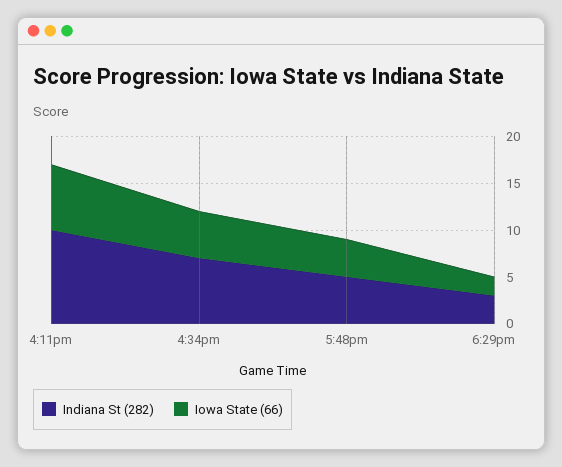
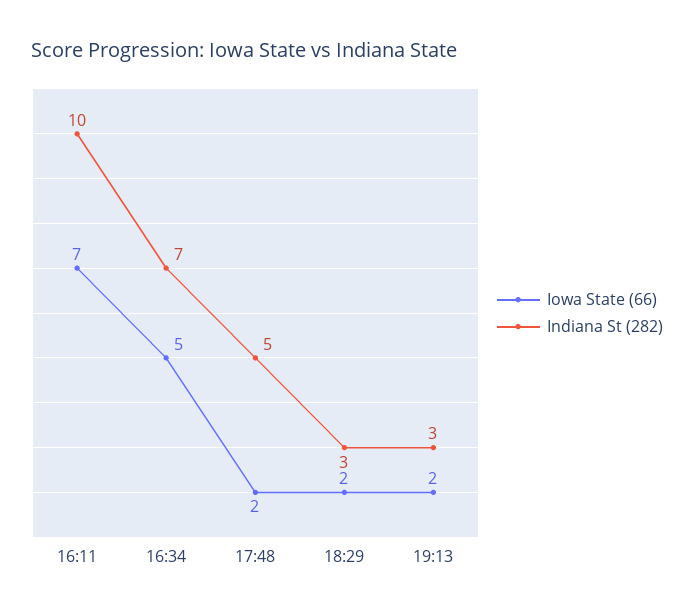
Iowa State (66), 5:48pm: 4 -> 2
Iowa State (66), 19:13: none -> 2
Indiana St (282), 19:13: none -> 3

